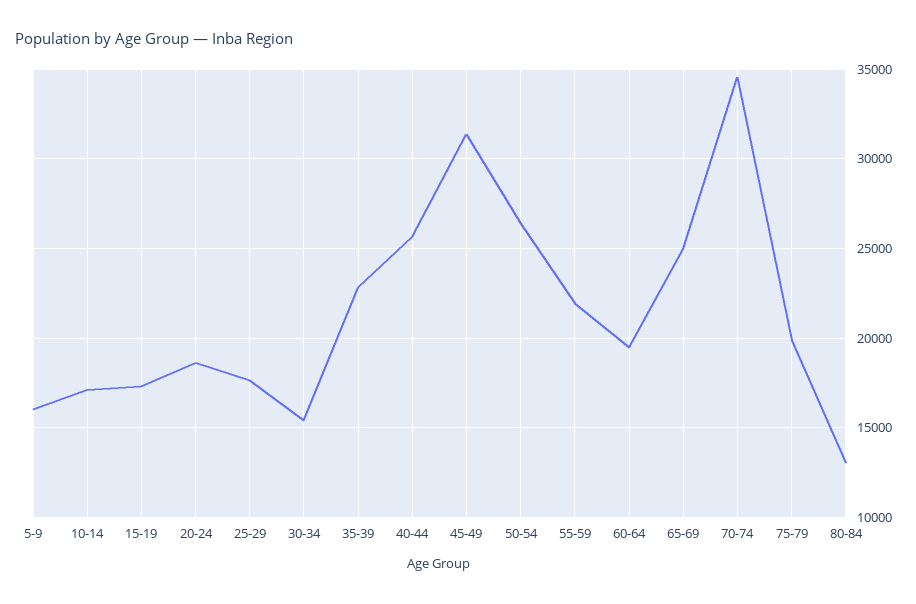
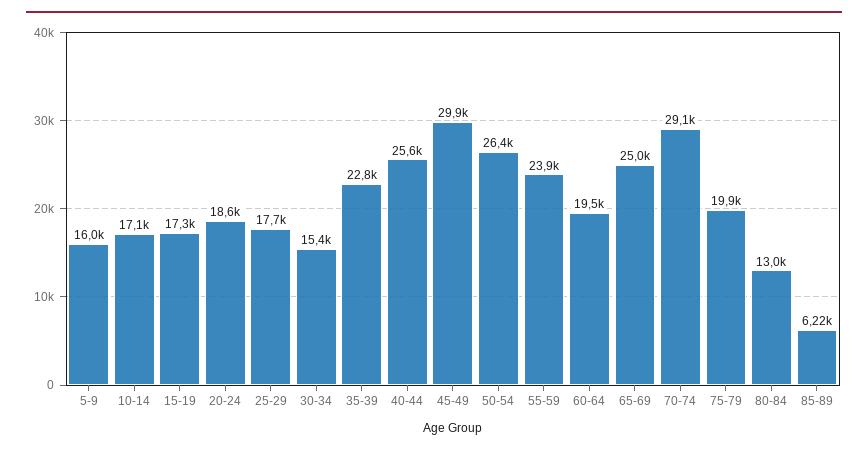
45-49: 31500 -> 29900
55-59: 22000 -> 23900
70-74: 34500 -> 29100
85-89: none -> 6220

